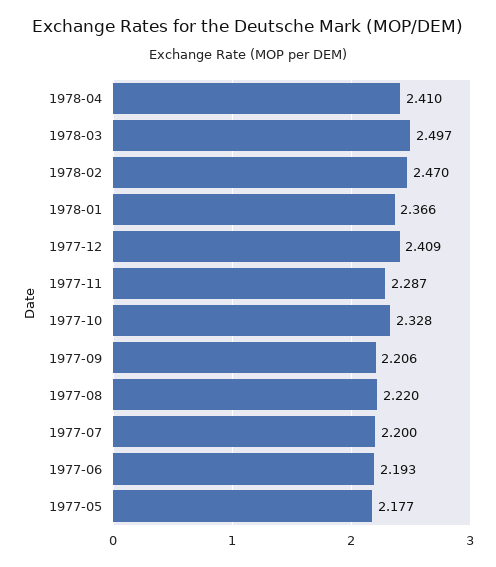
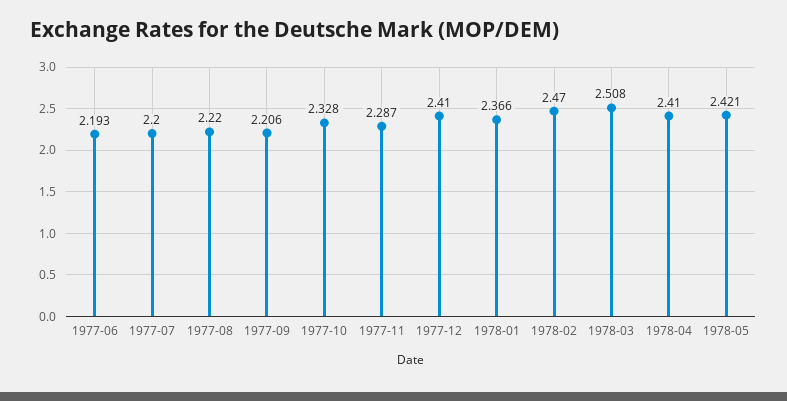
1978-03: 2.497 -> 2.508
1977-12: 2.409 -> 2.41
1977-05: 2.177 -> none
1978-05: none -> 2.421

